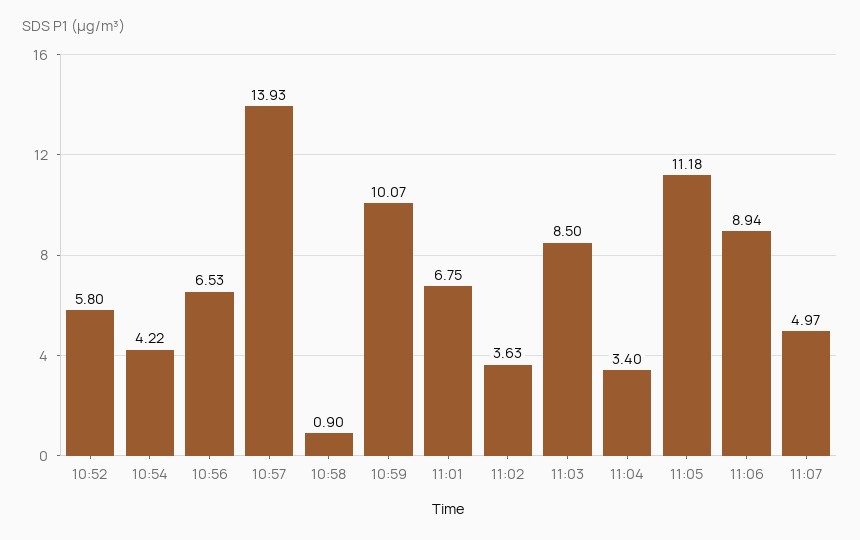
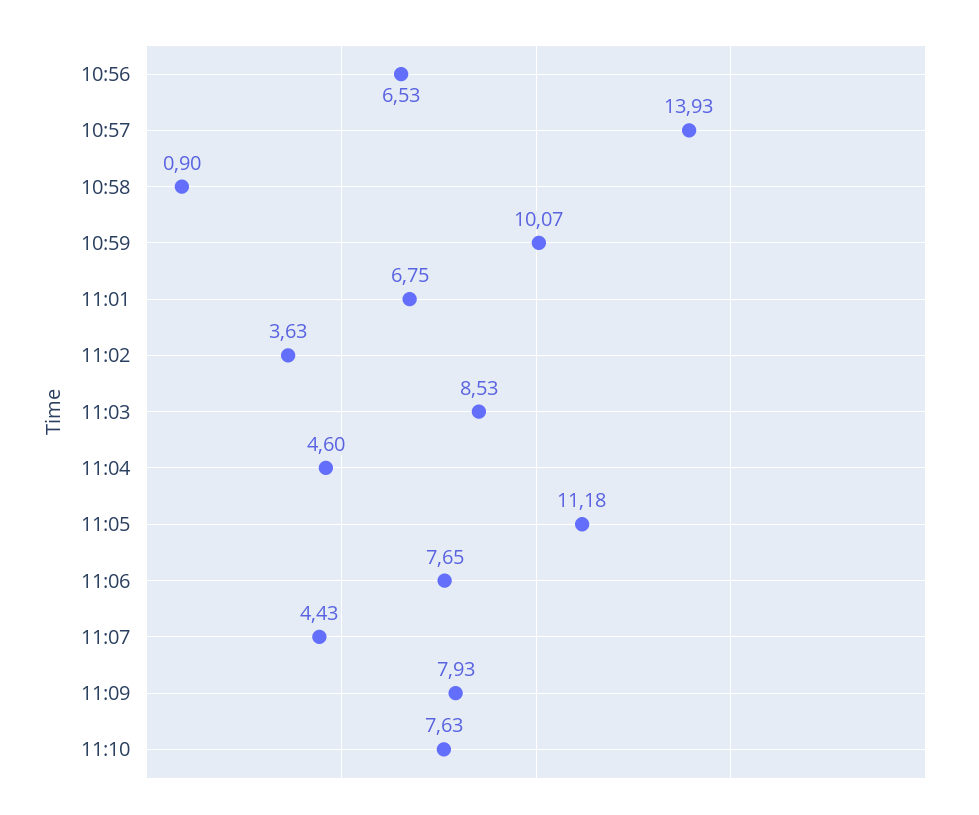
10:52: 5.8 -> none
10:54: 4.22 -> none
11:03: 8.5 -> 8.53
11:04: 3.4 -> 4.6
11:06: 8.94 -> 7.65
11:07: 4.97 -> 4.43
11:09: none -> 7.93
11:10: none -> 7.63

